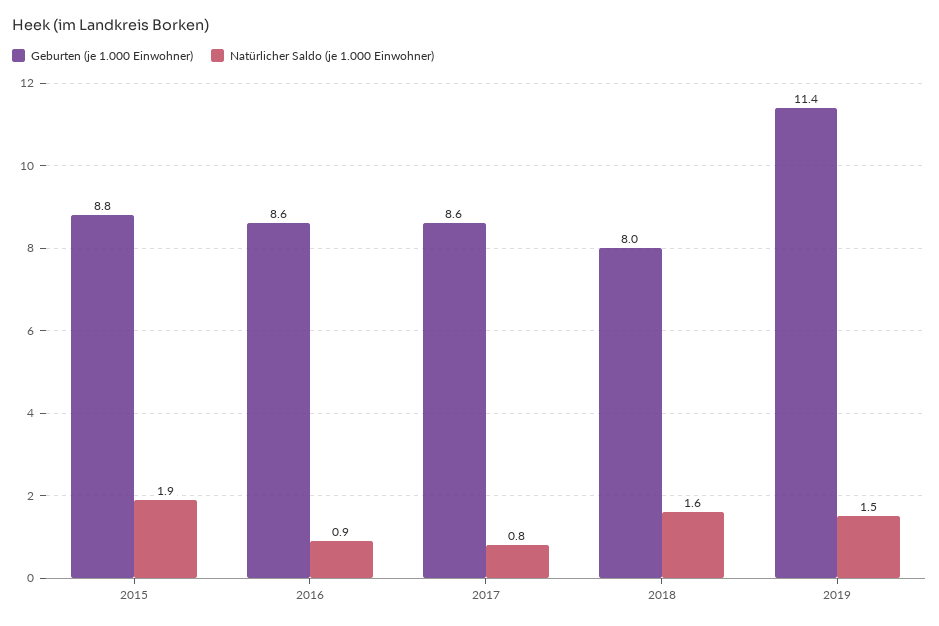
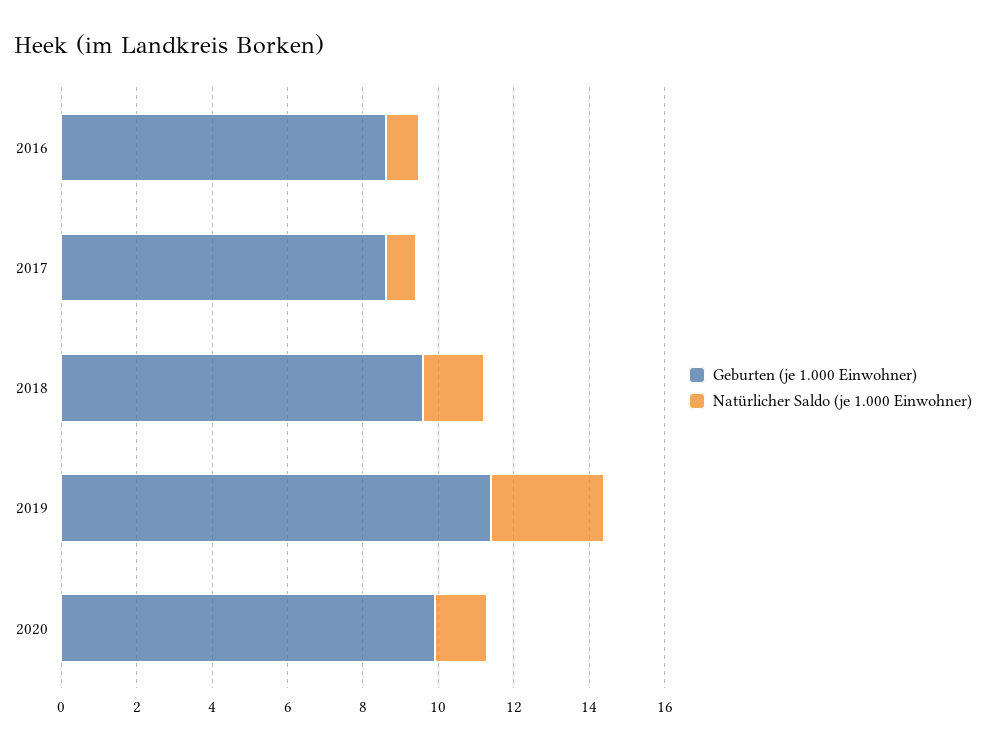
Geburten (je 1.000 Einwohner), 2015: 8.8 -> none
Natürlicher Saldo (je 1.000 Einwohner), 2015: 1.9 -> none
Geburten (je 1.000 Einwohner), 2018: 8 -> 9.5
Natürlicher Saldo (je 1.000 Einwohner), 2019: 1.5 -> 3
Geburten (je 1.000 Einwohner), 2020: none -> 10
Natürlicher Saldo (je 1.000 Einwohner), 2020: none -> 1.5

